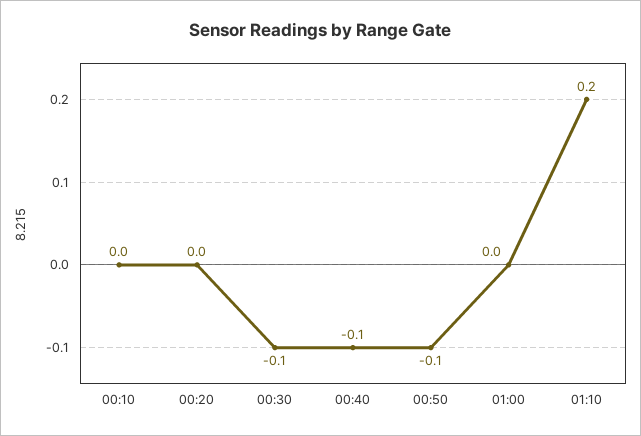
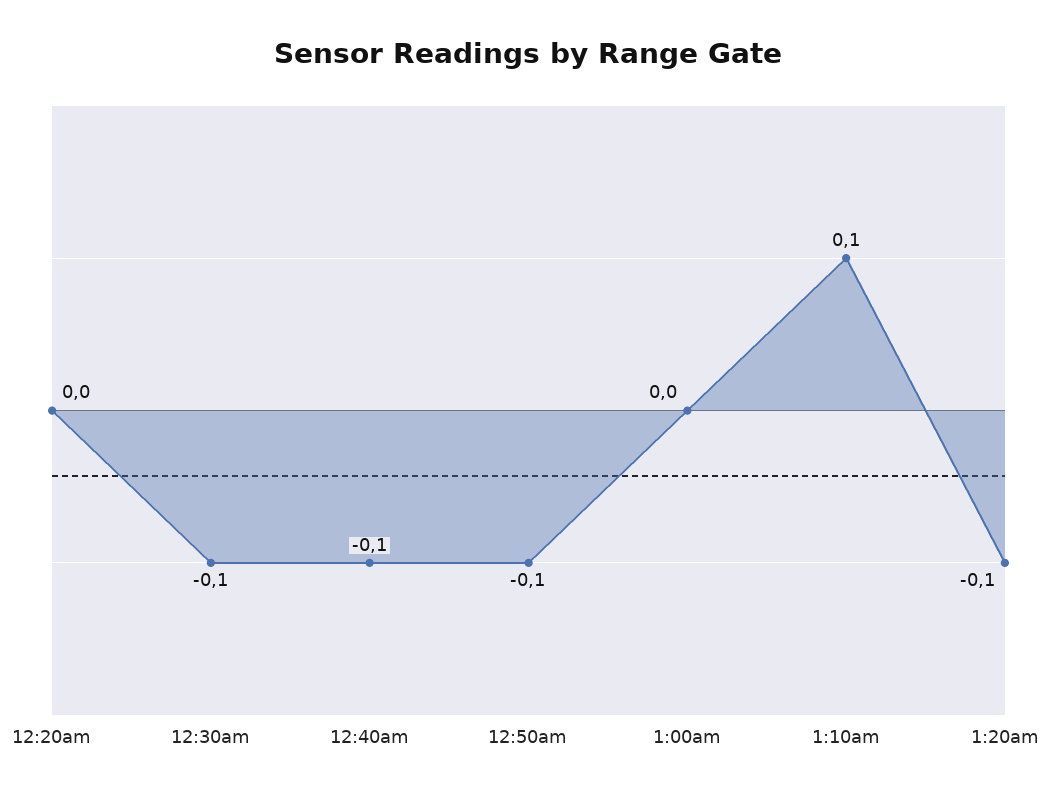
00:10: 0 -> none
01:10: 0.2 -> 0.1
1:20am: none -> -0.1

